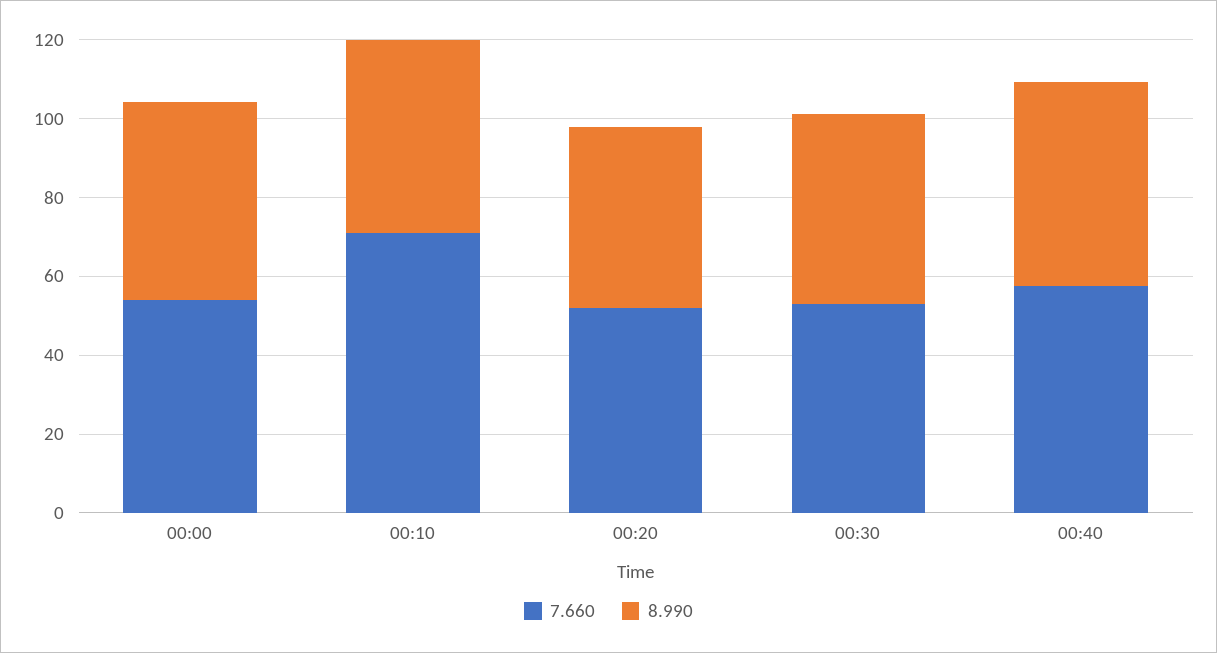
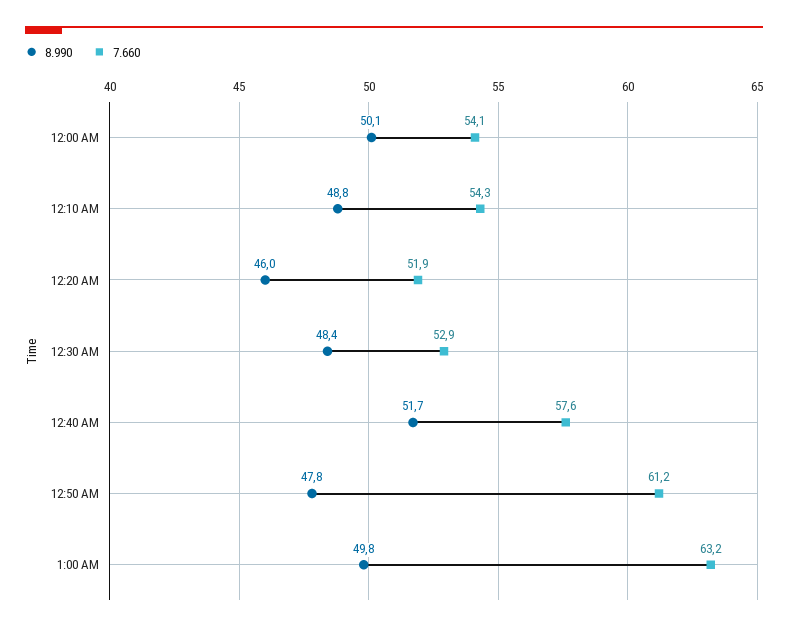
7.660, 00:10: 70 -> 54.3
8.990, 12:50 AM: none -> 47.8
7.660, 12:50 AM: none -> 61.2
8.990, 1:00 AM: none -> 49.8
7.660, 1:00 AM: none -> 63.2

